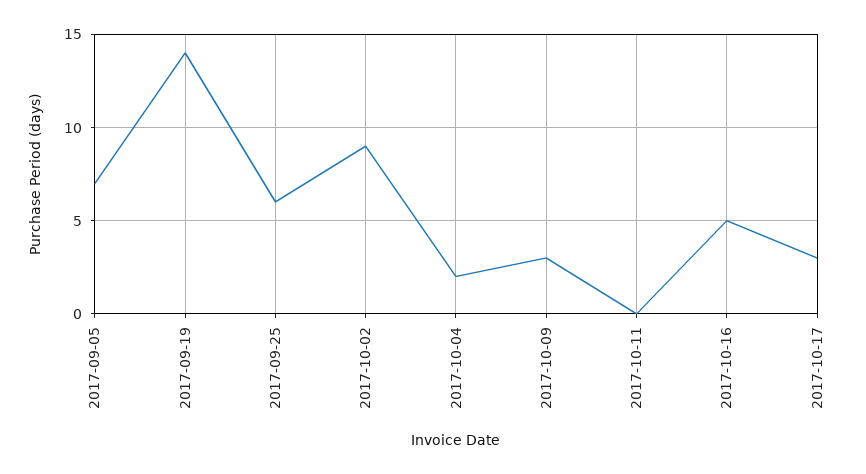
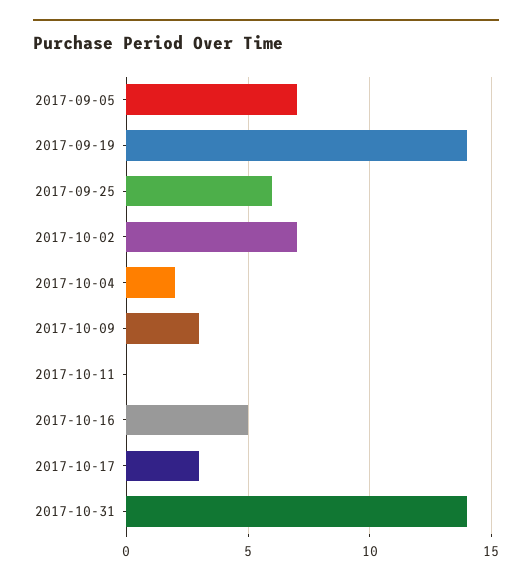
2017-10-02: 9 -> 7
2017-10-31: none -> 14

